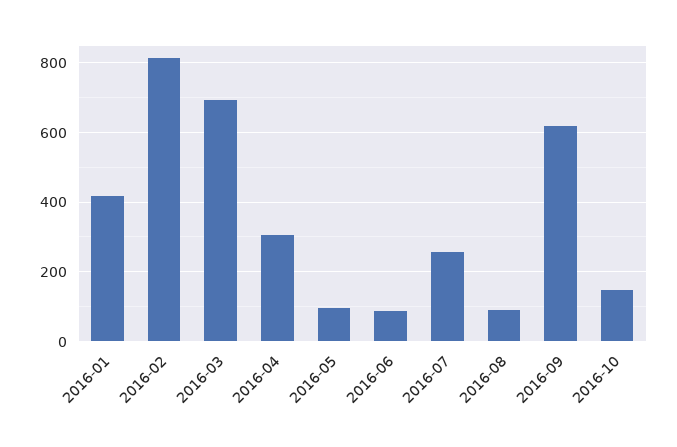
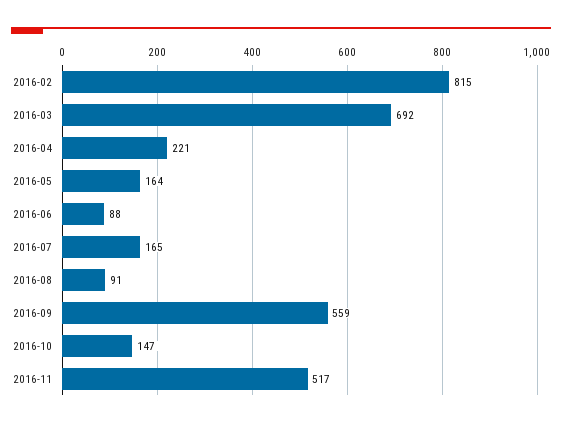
2016-01: 420 -> none
2016-04: 300 -> 221
2016-05: 100 -> 164
2016-07: 260 -> 165
2016-09: 620 -> 559
2016-11: none -> 517

